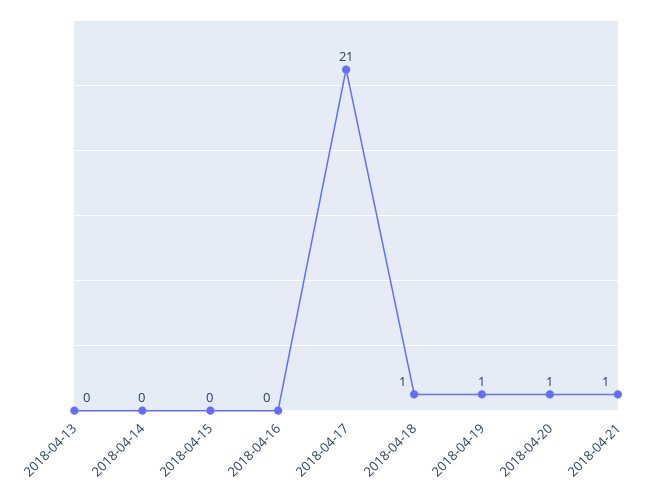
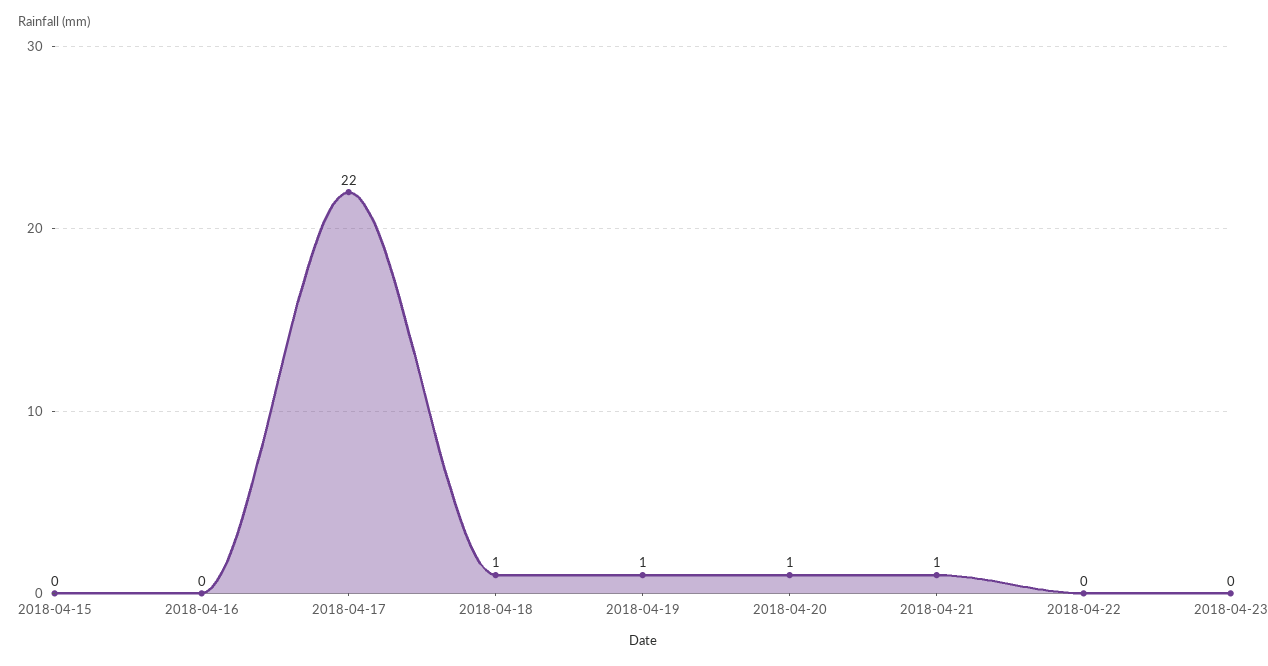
2018-04-13: 0 -> none
2018-04-14: 0 -> none
2018-04-17: 21 -> 22
2018-04-22: none -> 0
2018-04-23: none -> 0

